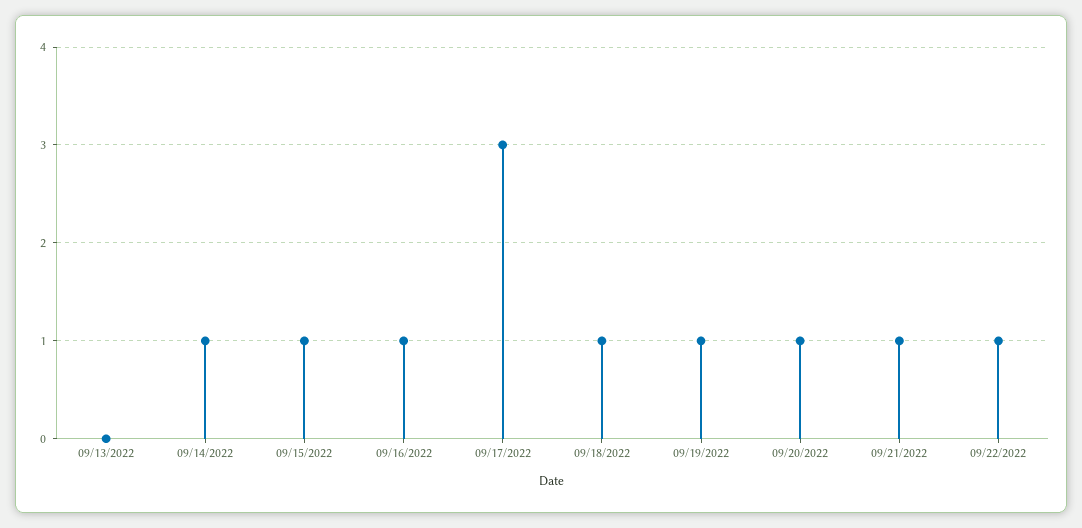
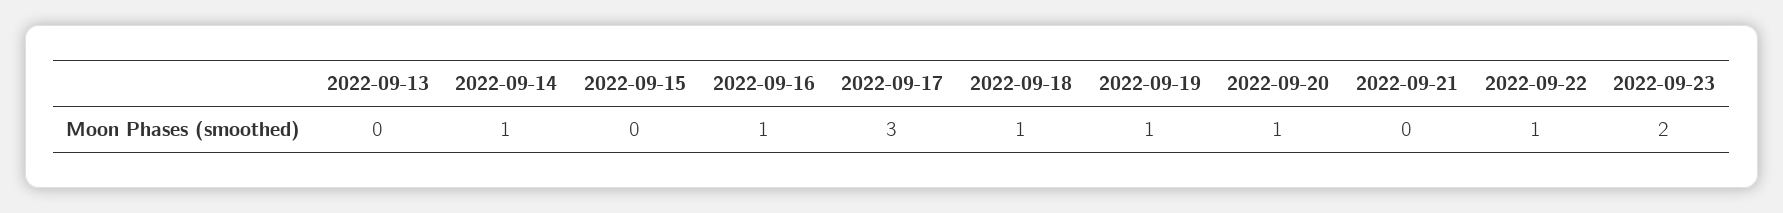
09/15/2022: 1 -> 0
09/21/2022: 1 -> 0
2022-09-23: none -> 2

